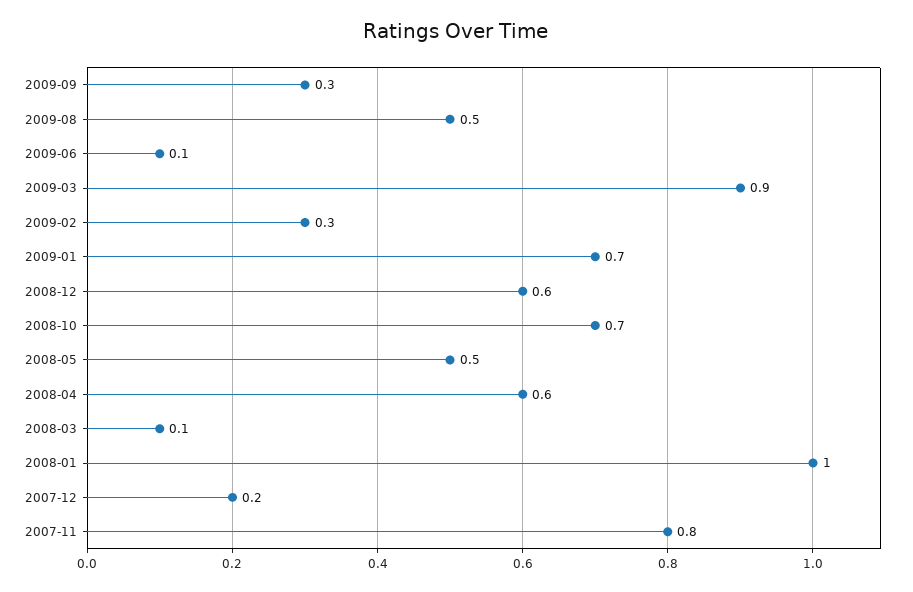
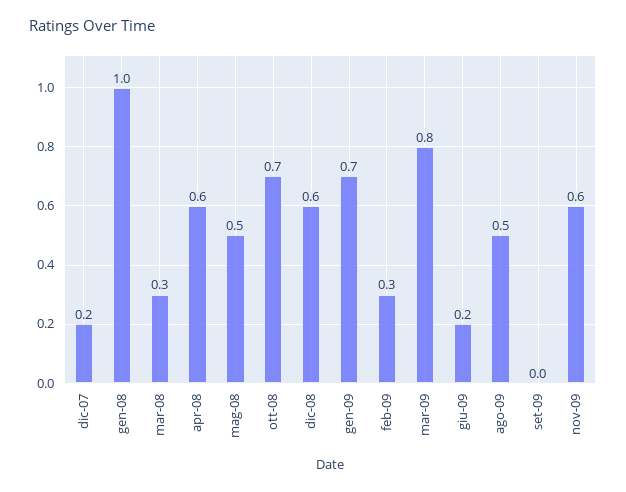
2009-09: 0.3 -> 0
2009-06: 0.1 -> 0.2
2009-03: 0.9 -> 0.8
2008-03: 0.1 -> 0.3
2007-11: 0.8 -> none
nov-09: none -> 0.6

